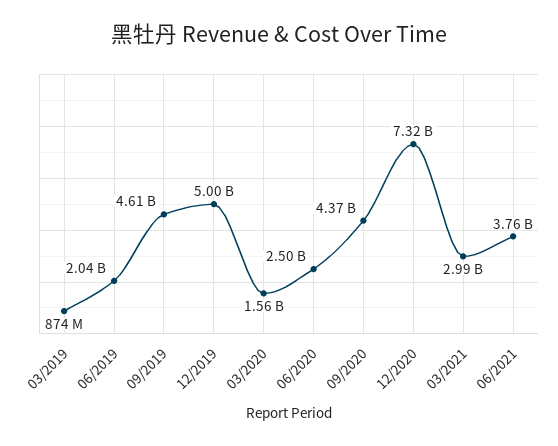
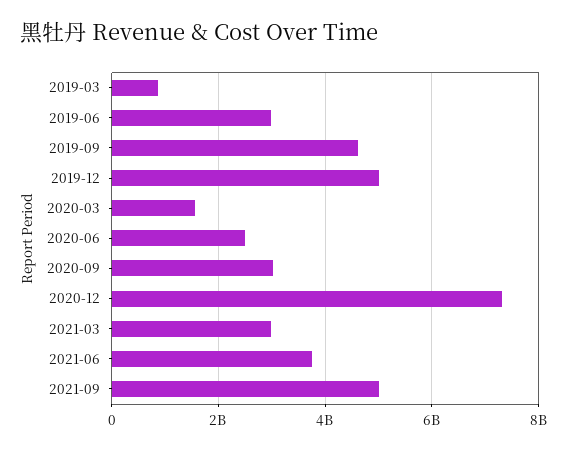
06/2019: 2040000000 -> 3000000000
09/2020: 4370000000 -> 3000000000
2021-09: none -> 5000000000

